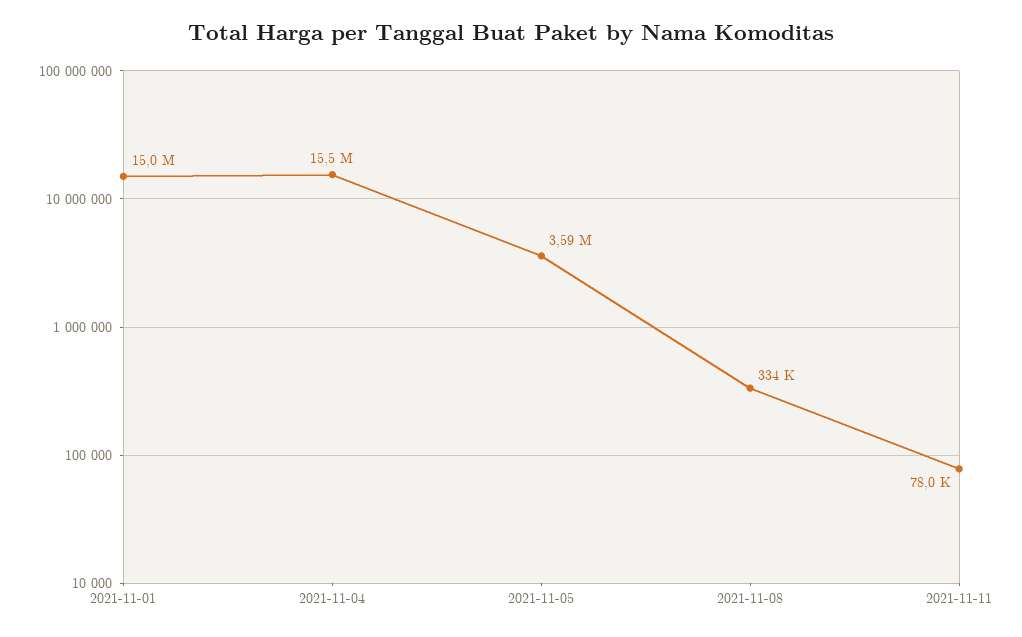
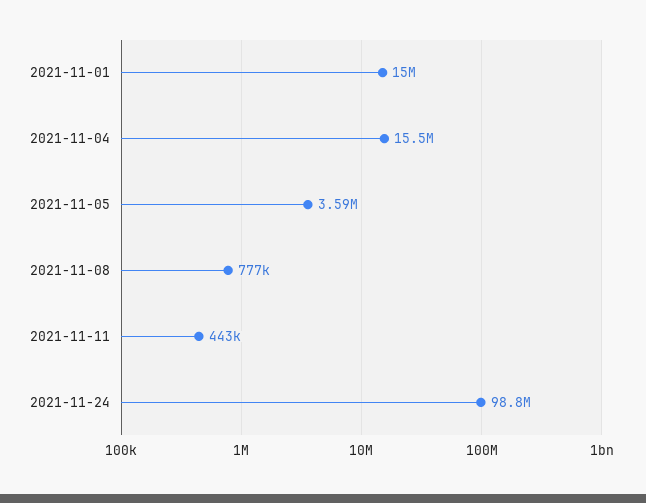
2021-11-08: 334000 -> 777000
2021-11-11: 78000 -> 443000
2021-11-24: none -> 98800000

